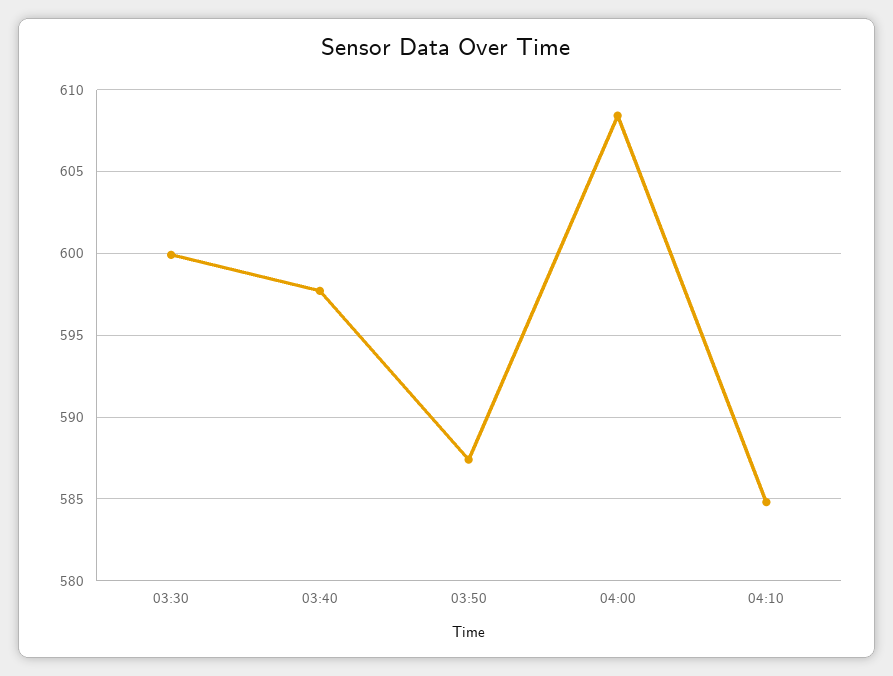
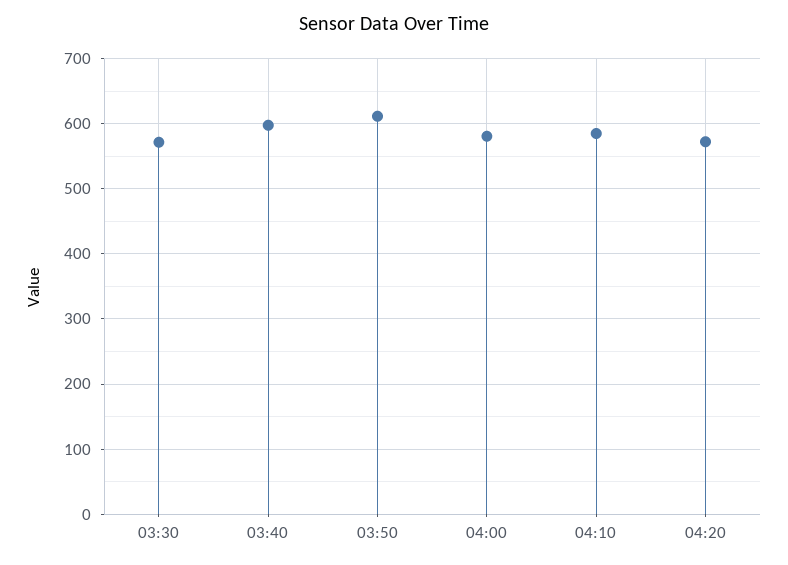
03:30: 600 -> 570
03:50: 587.5 -> 610
04:00: 608.5 -> 580
04:20: none -> 570

